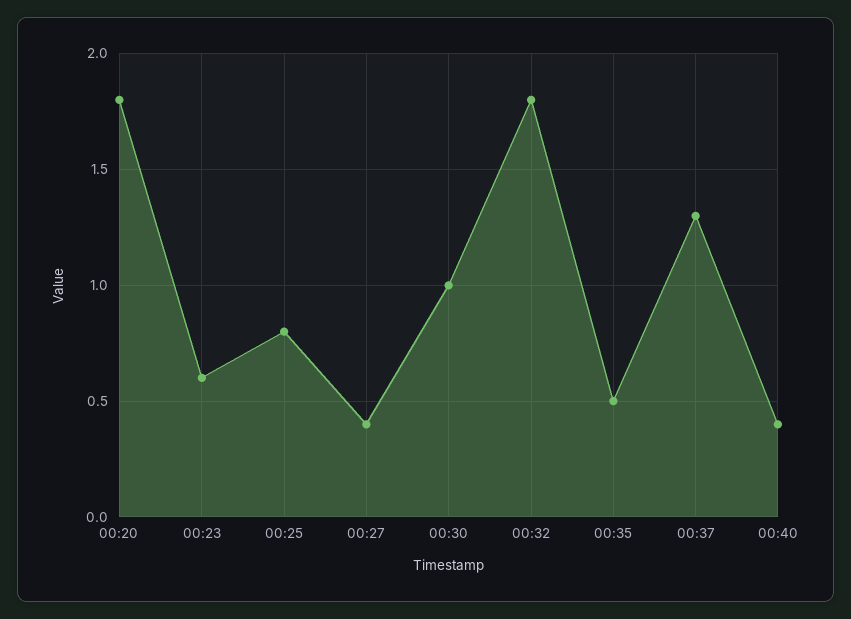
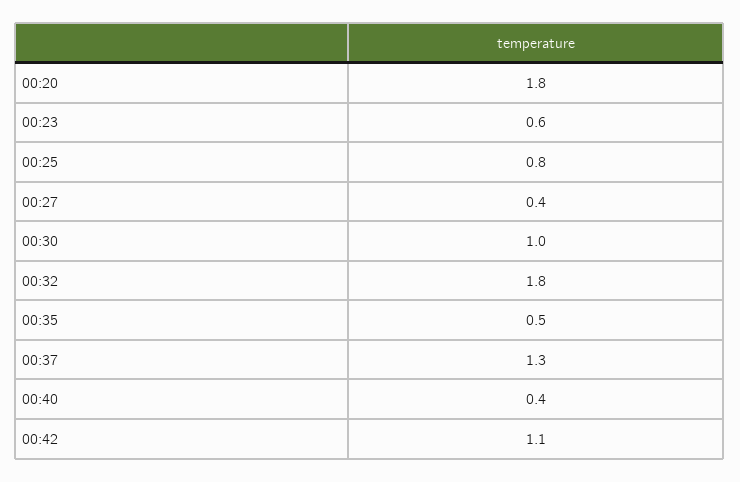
00:42: none -> 1.1

